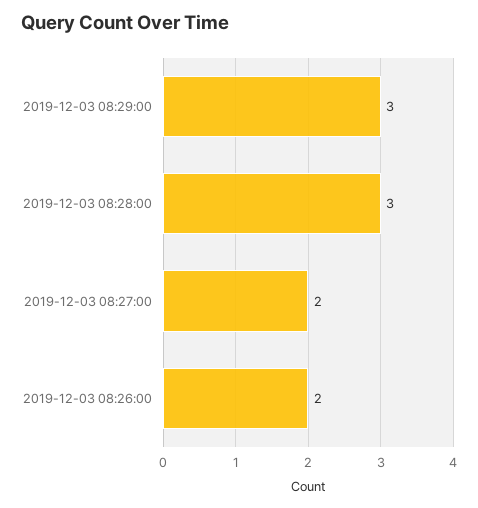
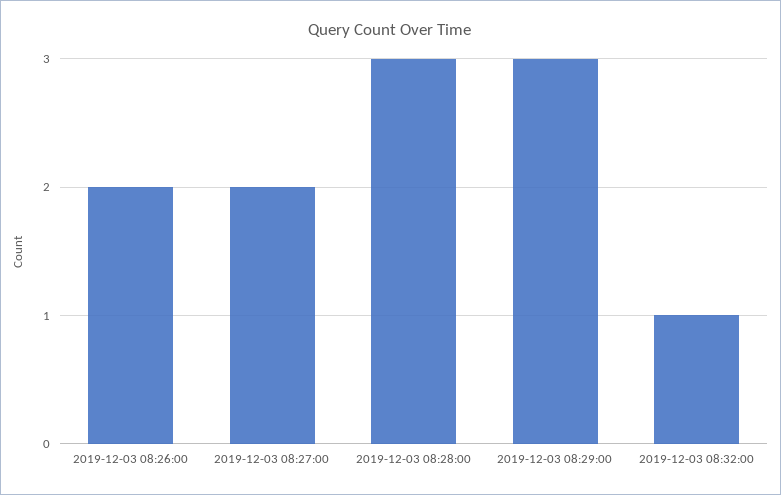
2019-12-03 08:32:00: none -> 1

